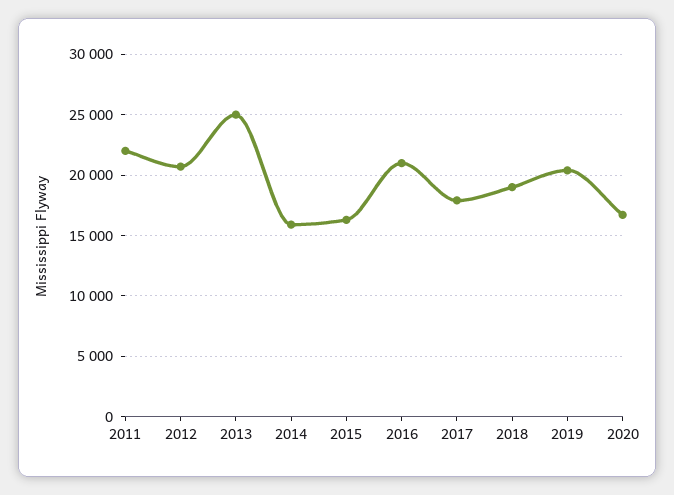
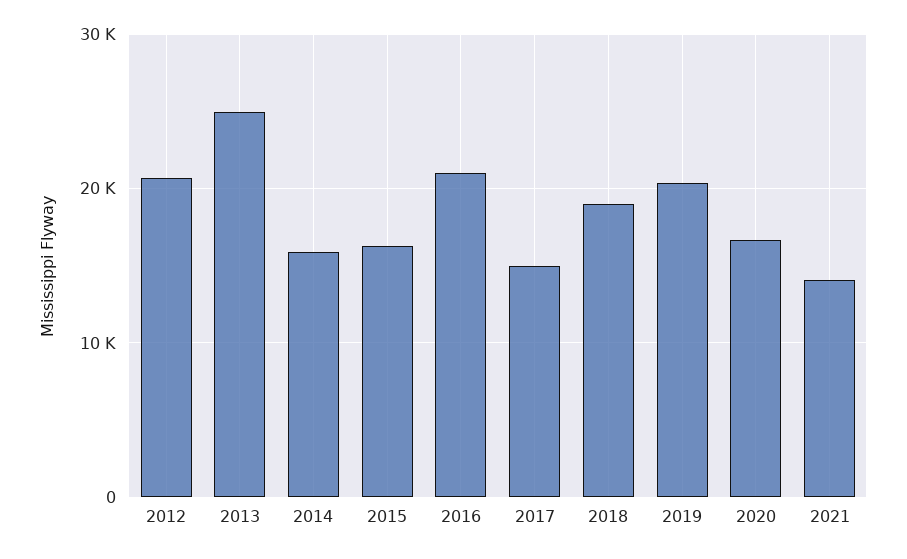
2011: 22000 -> none
2017: 18000 -> 15000
2021: none -> 14000

